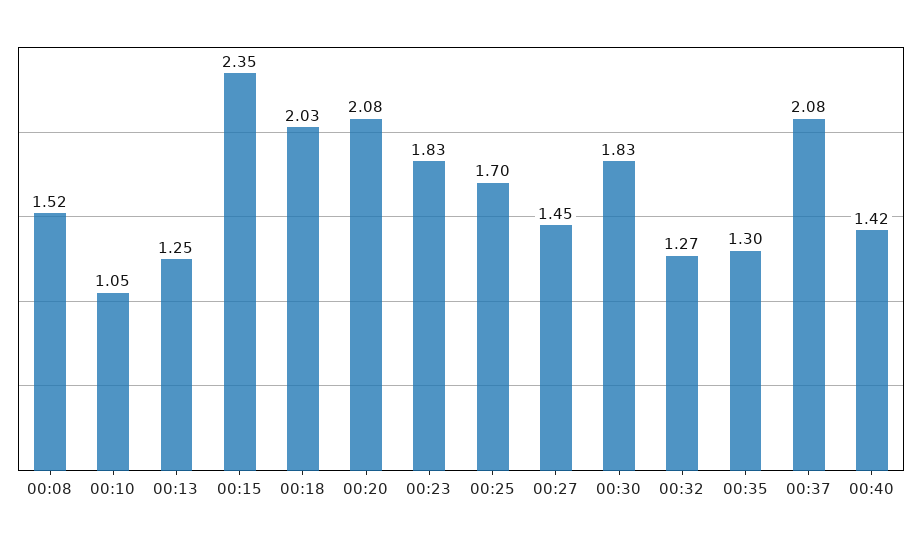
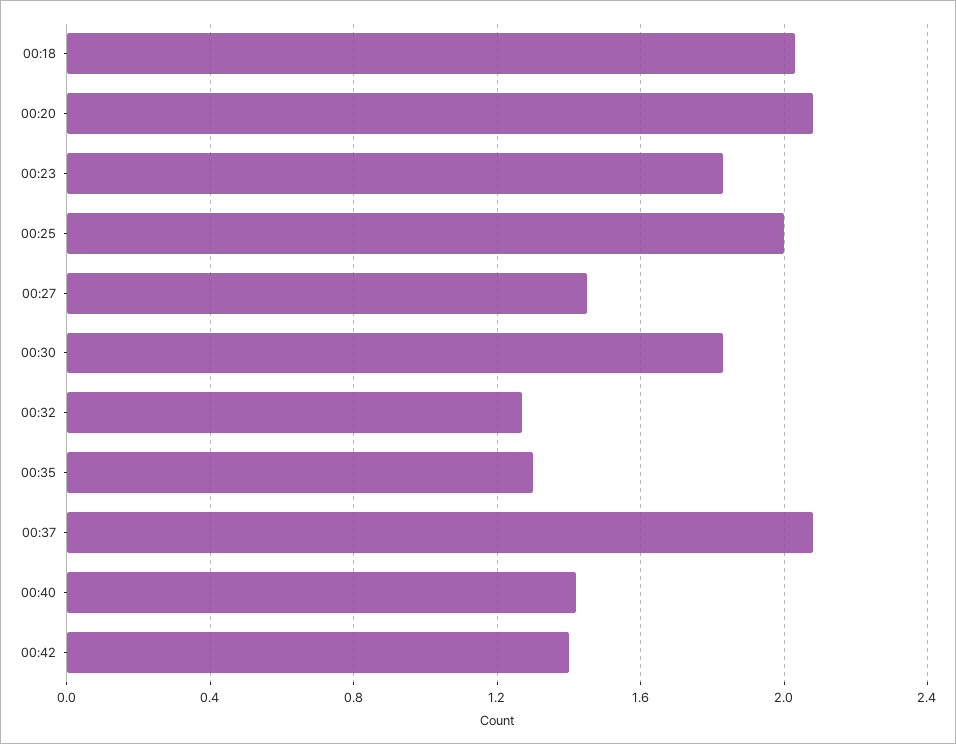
00:08: 1.52 -> none
00:10: 1.05 -> none
00:13: 1.25 -> none
00:15: 2.35 -> none
00:25: 1.7 -> 2
00:42: none -> 1.4

